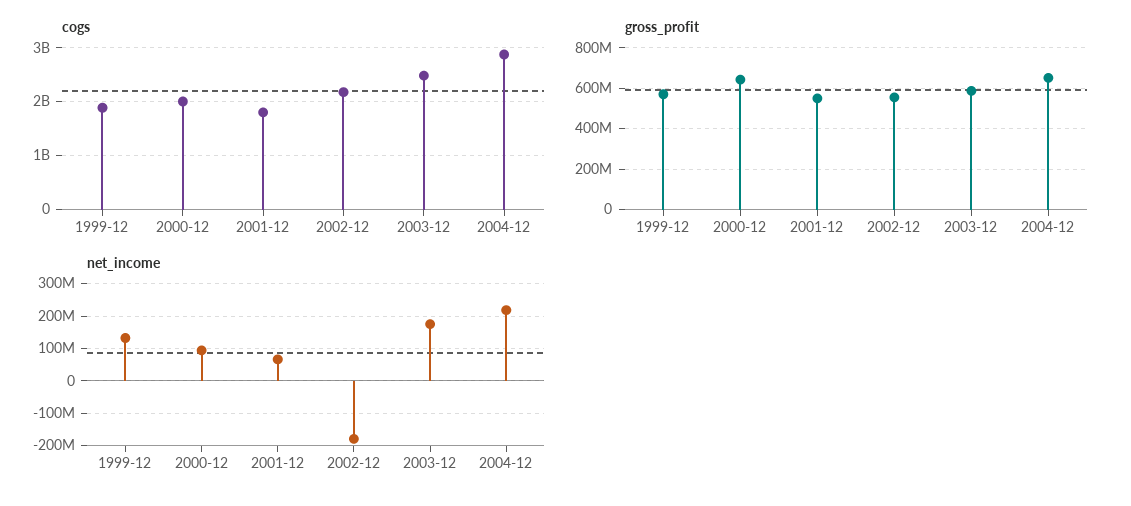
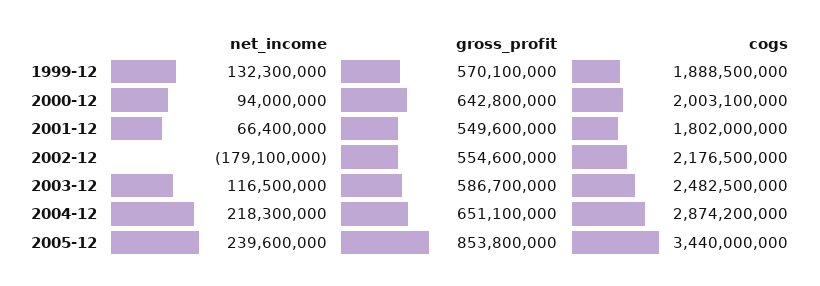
net_income, 2003-12: 180000000 -> 116500000
net_income, 2005-12: none -> 239600000
gross_profit, 2005-12: none -> 853800000
cogs, 2005-12: none -> 3440000000

